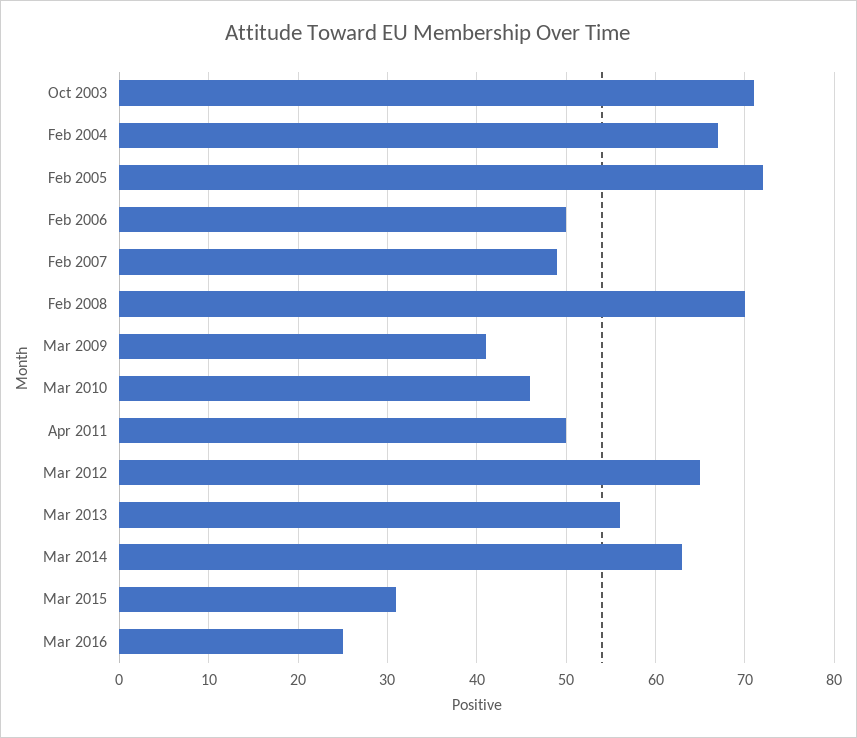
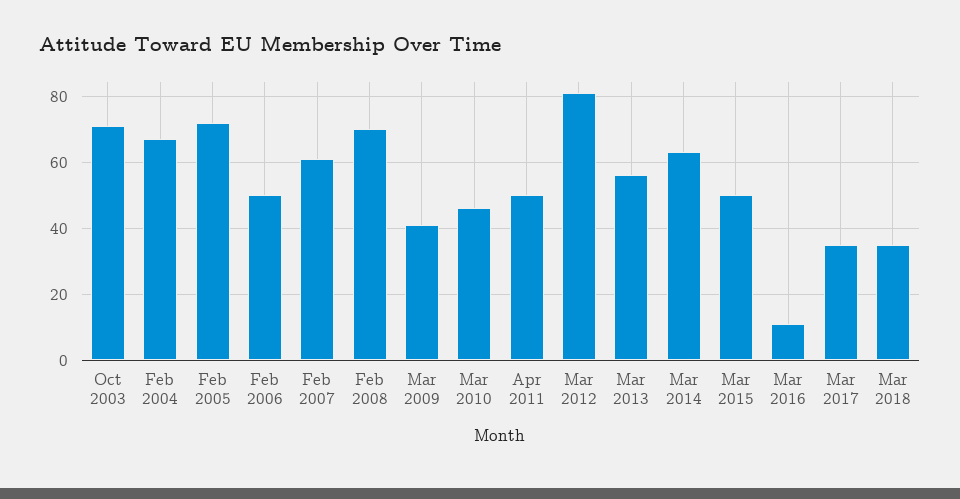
Feb 2007: 49 -> 60
Mar 2012: 65 -> 80
Mar 2015: 31 -> 50
Mar 2016: 25 -> 10
Mar 2017: none -> 35
Mar 2018: none -> 35

